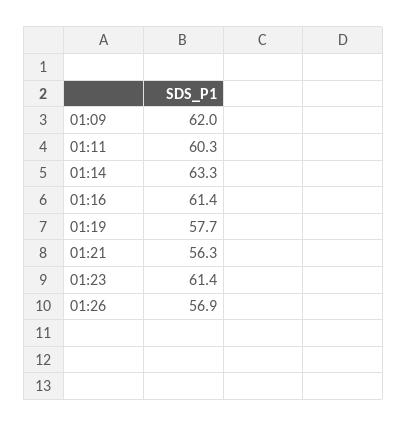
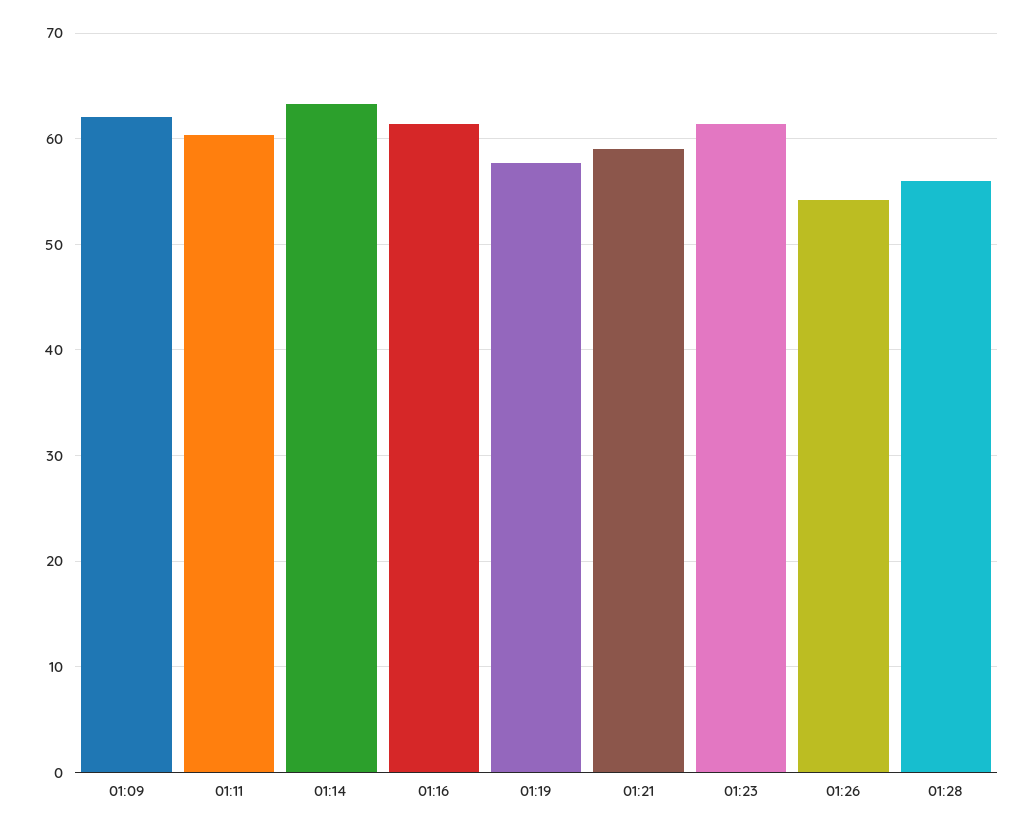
01:21: 56.3 -> 59
01:26: 56.9 -> 54
01:28: none -> 56

